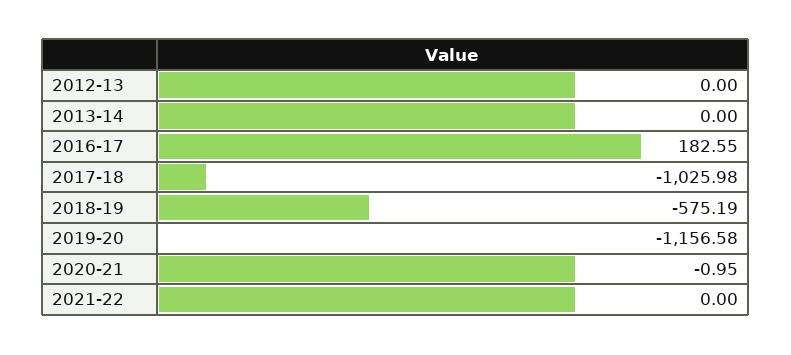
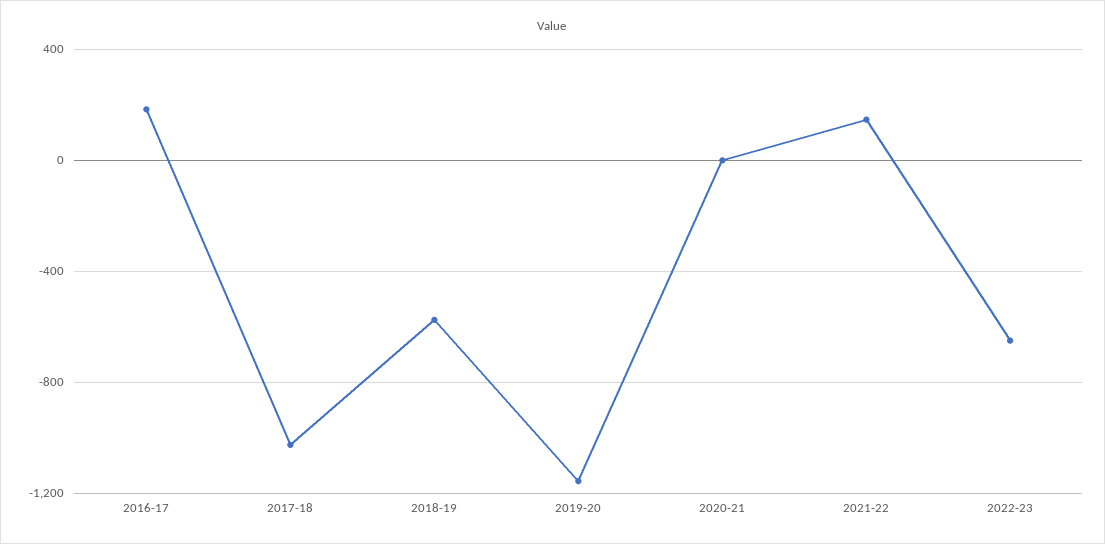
2012-13: 0 -> none
2013-14: 0 -> none
2021-22: 0 -> 150
2022-23: none -> -650

